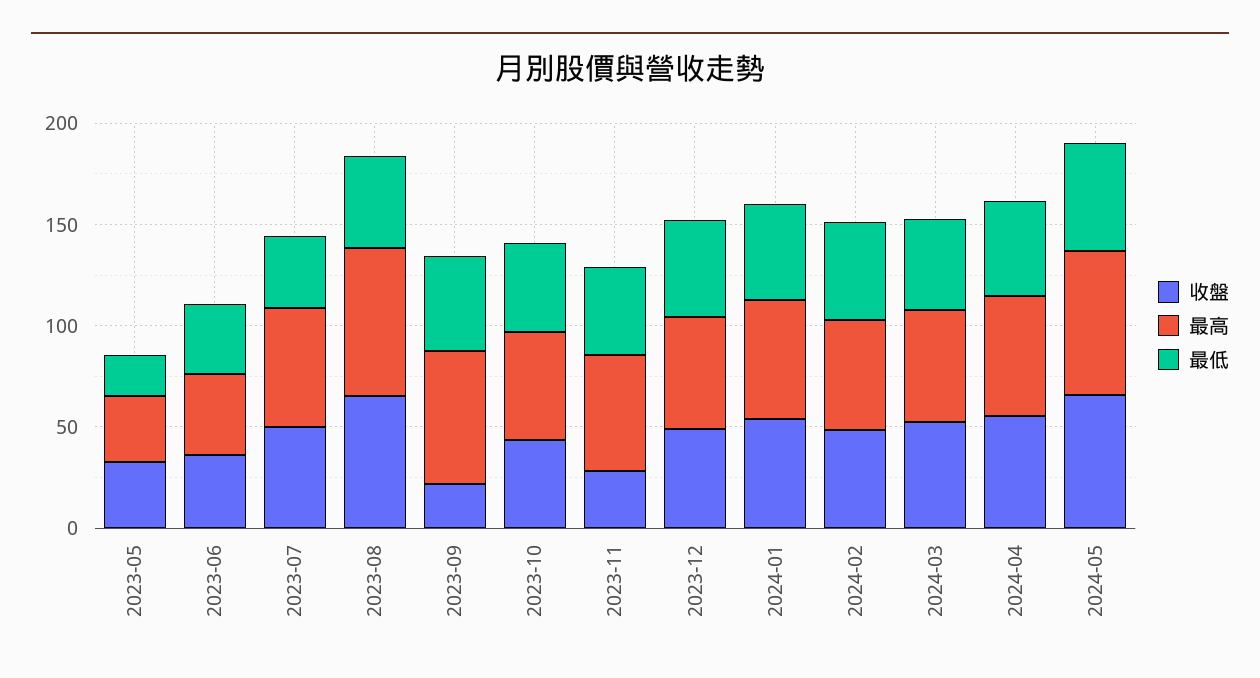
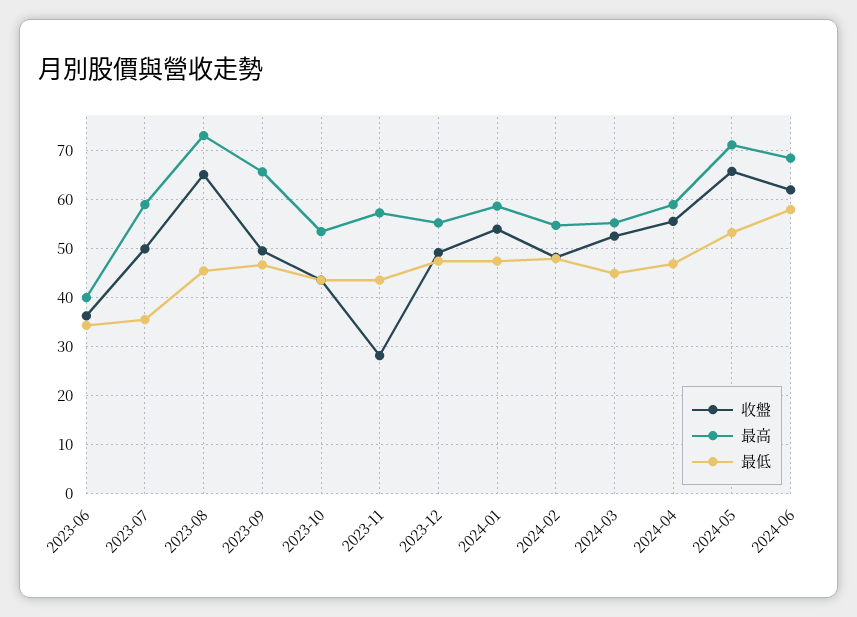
收盤, 2023-05: 30 -> none
最高, 2023-05: 30 -> none
最低, 2023-05: 20 -> none
收盤, 2023-09: 20 -> 50
收盤, 2024-06: none -> 62
最高, 2024-06: none -> 68
最低, 2024-06: none -> 58

